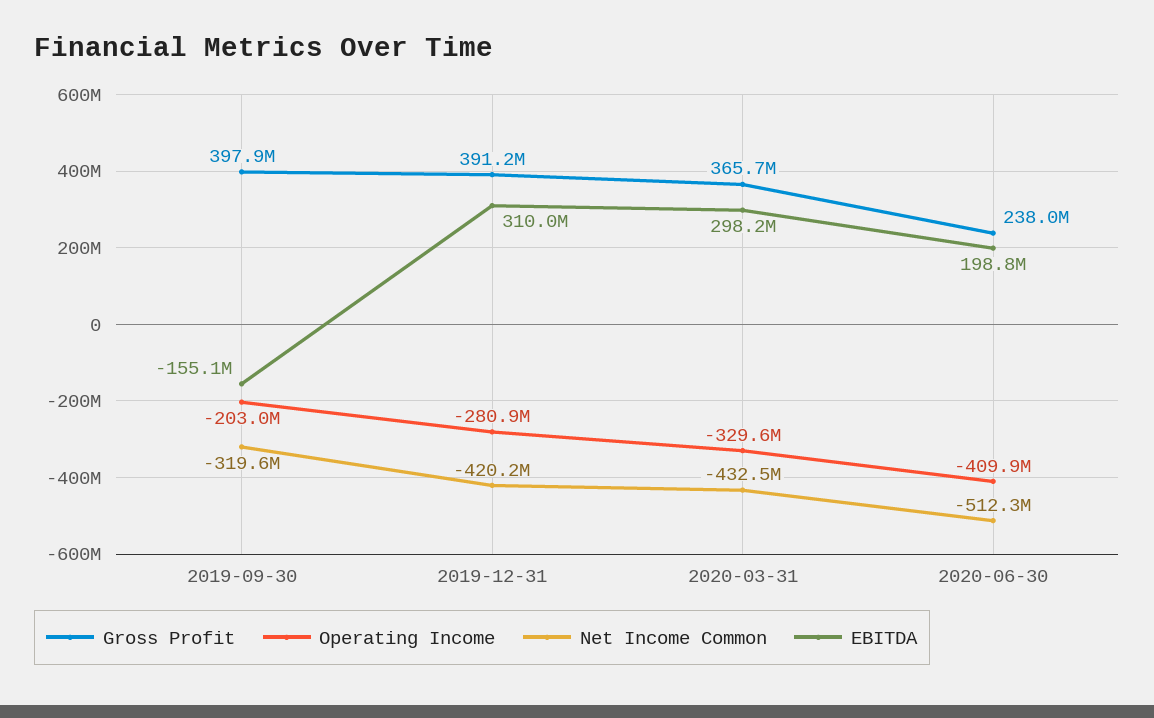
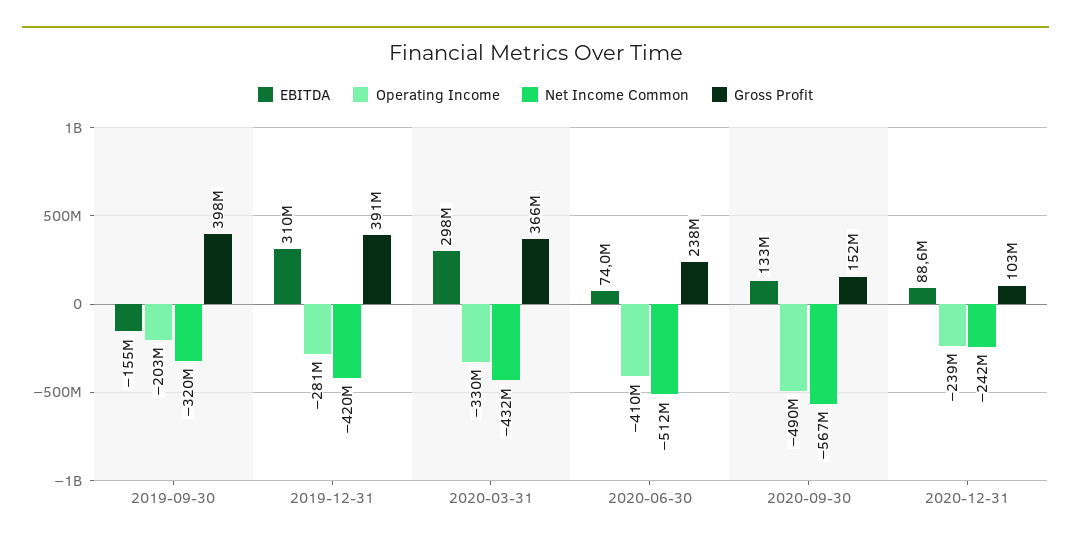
EBITDA, 2020-06-30: 198800000 -> 74000000
EBITDA, 2020-09-30: none -> 133000000
Operating Income, 2020-09-30: none -> -490000000
Net Income Common, 2020-09-30: none -> -567000000
Gross Profit, 2020-09-30: none -> 152000000
EBITDA, 2020-12-31: none -> 88600000
Operating Income, 2020-12-31: none -> -239000000
Net Income Common, 2020-12-31: none -> -242000000
Gross Profit, 2020-12-31: none -> 103000000

